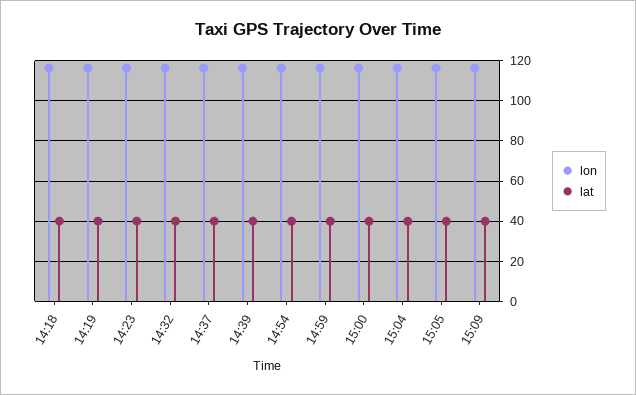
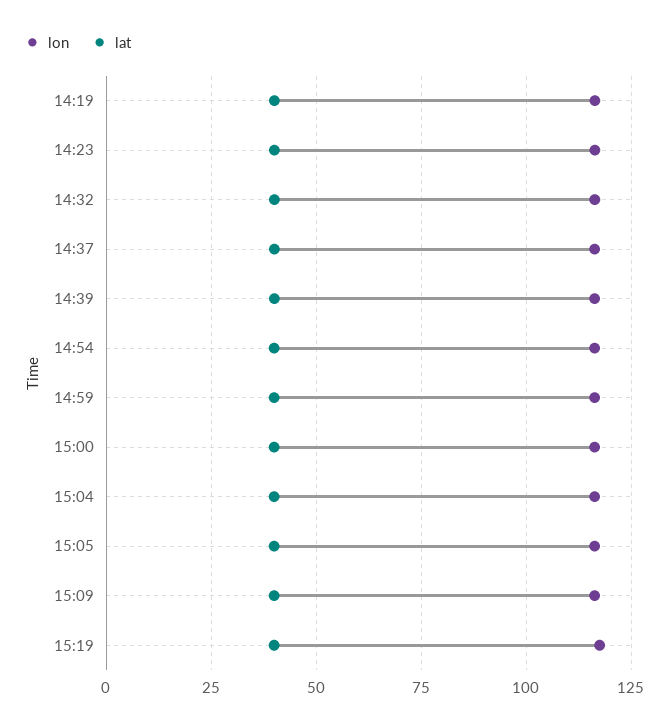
lon, 14:18: 115 -> none
lat, 14:18: 40 -> none
lon, 15:19: none -> 117.5
lat, 15:19: none -> 40

